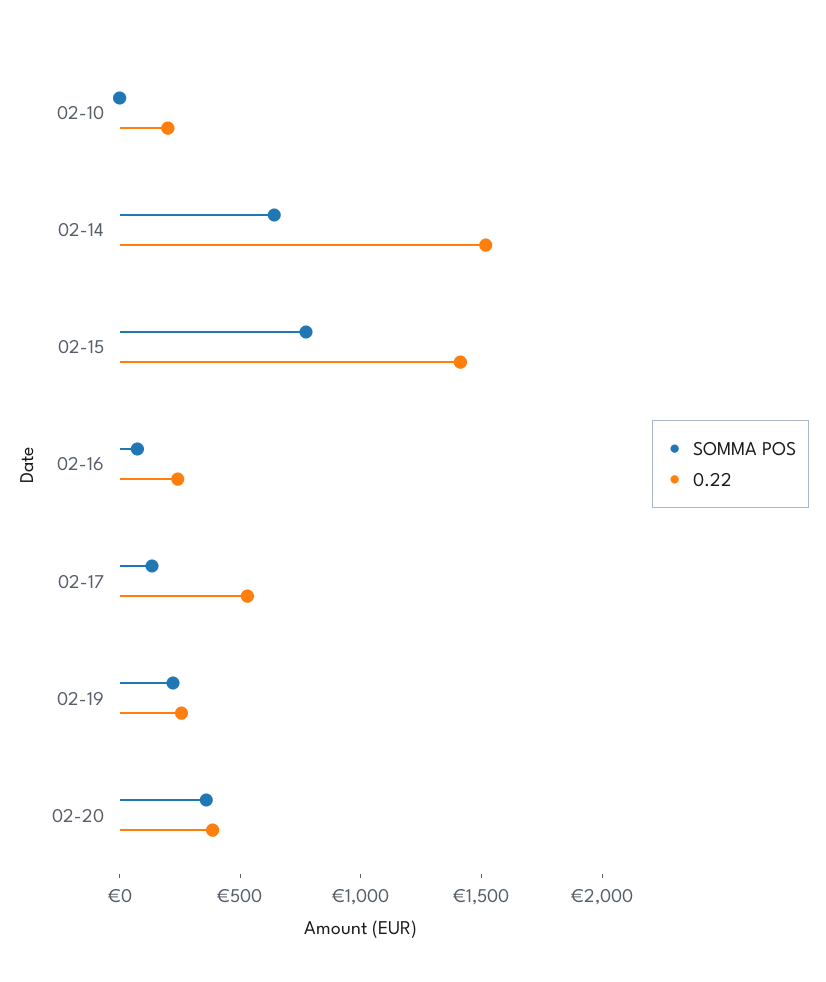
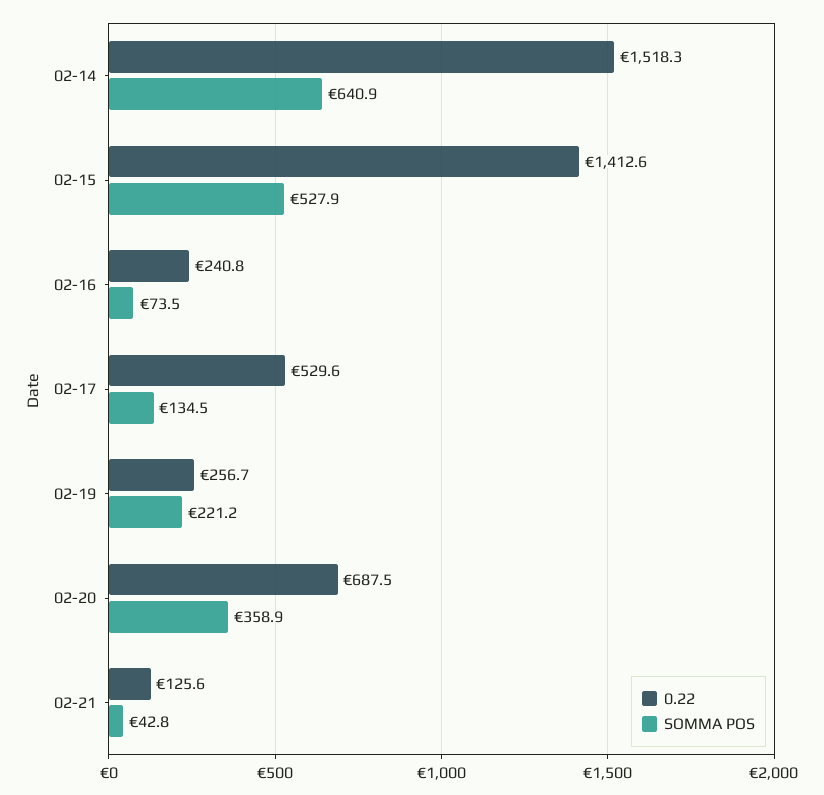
SOMMA POS, 02-10: 0 -> none
0.22, 02-10: 200 -> none
SOMMA POS, 02-15: 800 -> 527.9
0.22, 02-20: 400 -> 687.5
0.22, 02-21: none -> 125.6
SOMMA POS, 02-21: none -> 42.8

